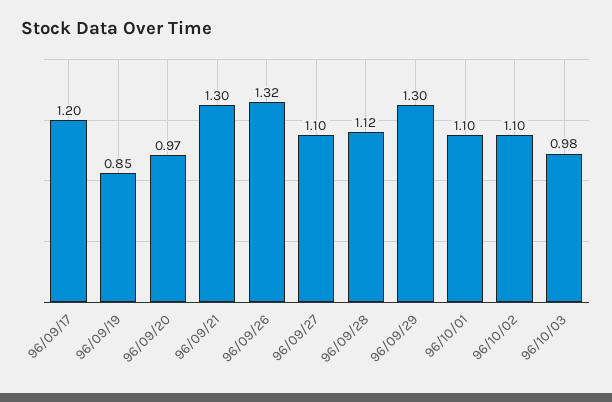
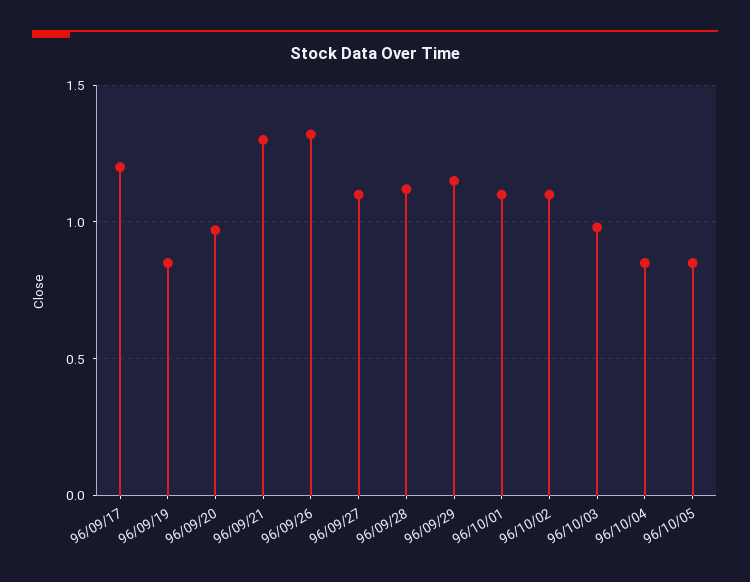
96/09/29: 1.3 -> 1.15
96/10/04: none -> 0.85
96/10/05: none -> 0.85

